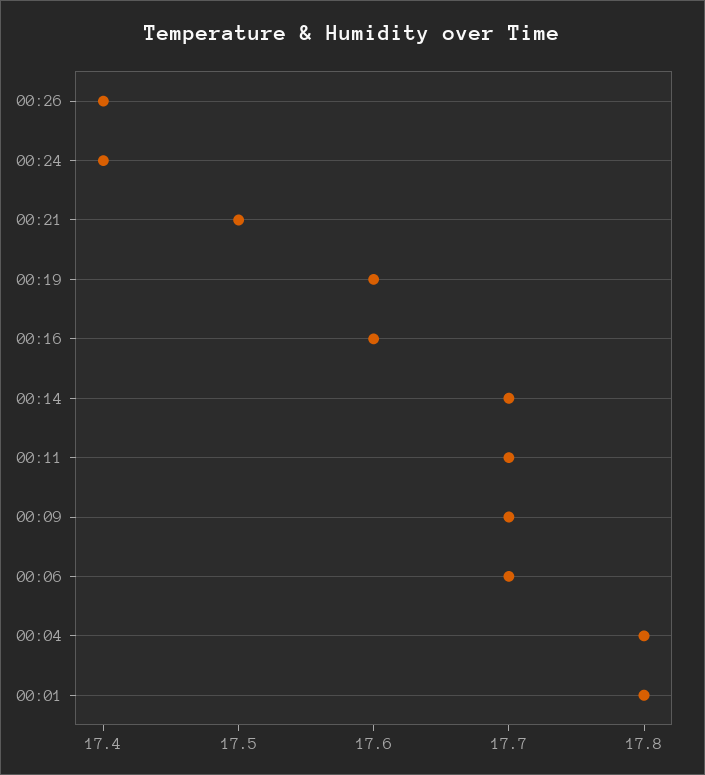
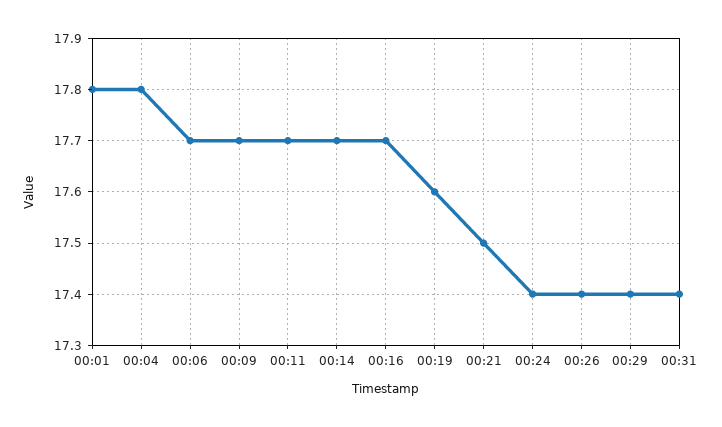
00:16: 17.6 -> 17.7
00:29: none -> 17.4
00:31: none -> 17.4

